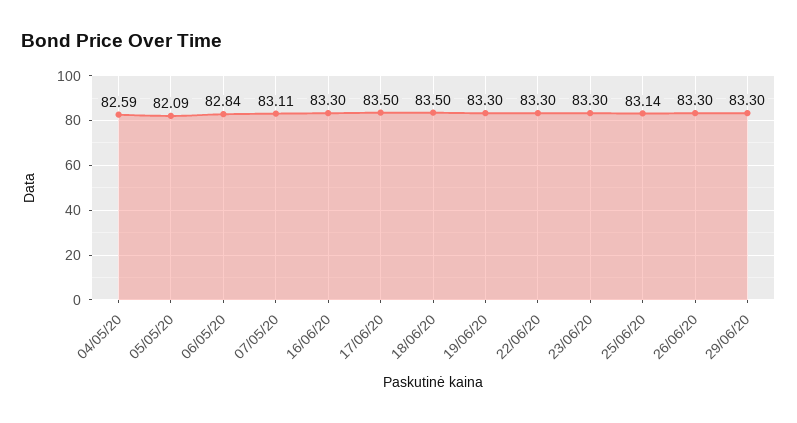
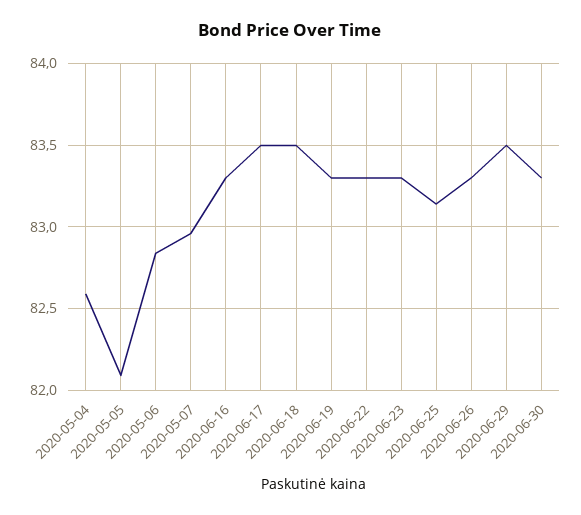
07/05/20: 83.11 -> 82.95
29/06/20: 83.3 -> 83.5
2020-06-30: none -> 83.3

